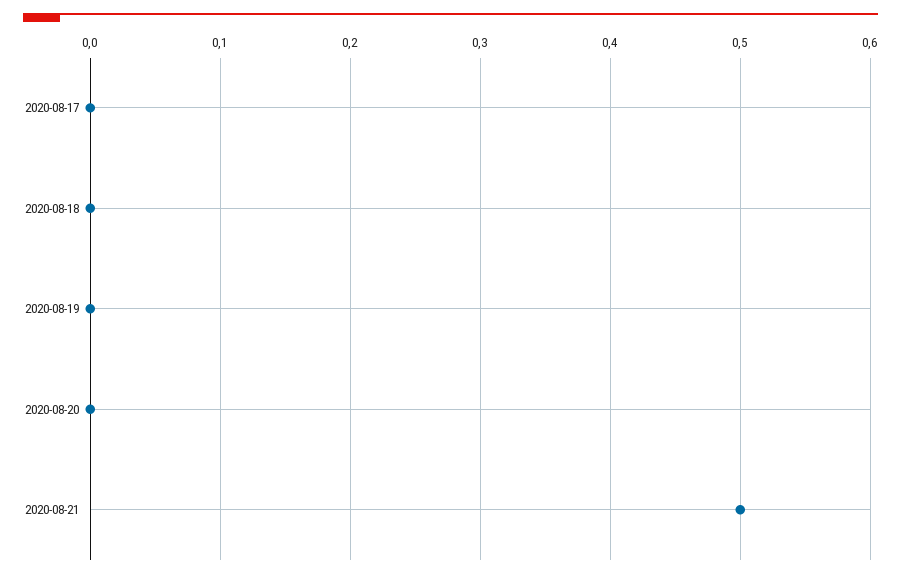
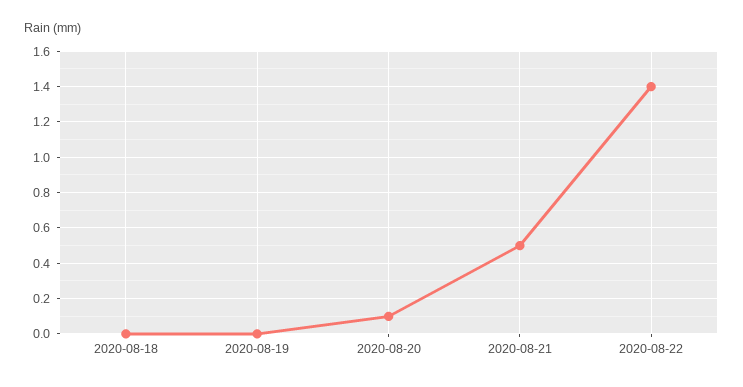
2020-08-17: 0 -> none
2020-08-20: 0 -> 0.1
2020-08-22: none -> 1.4

